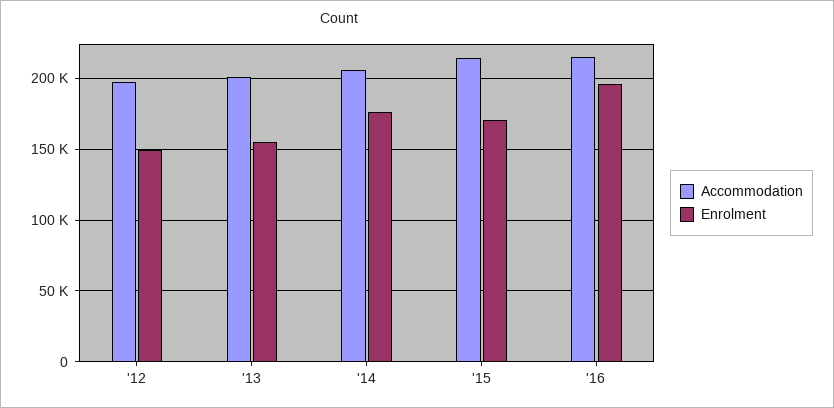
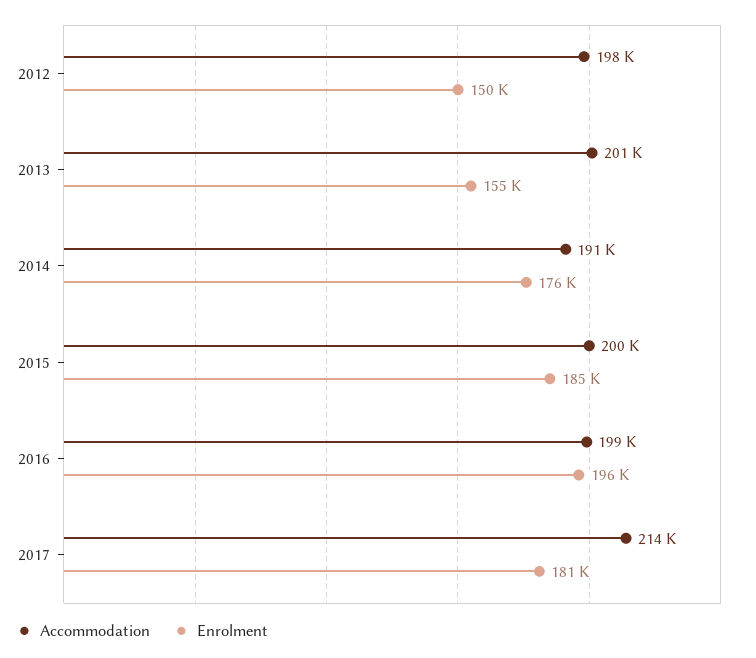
Accommodation, '14: 205000 -> 191000
Accommodation, '15: 215000 -> 200000
Enrolment, '15: 170000 -> 185000
Accommodation, '16: 215000 -> 199000
Accommodation, 2017: none -> 214000
Enrolment, 2017: none -> 181000

